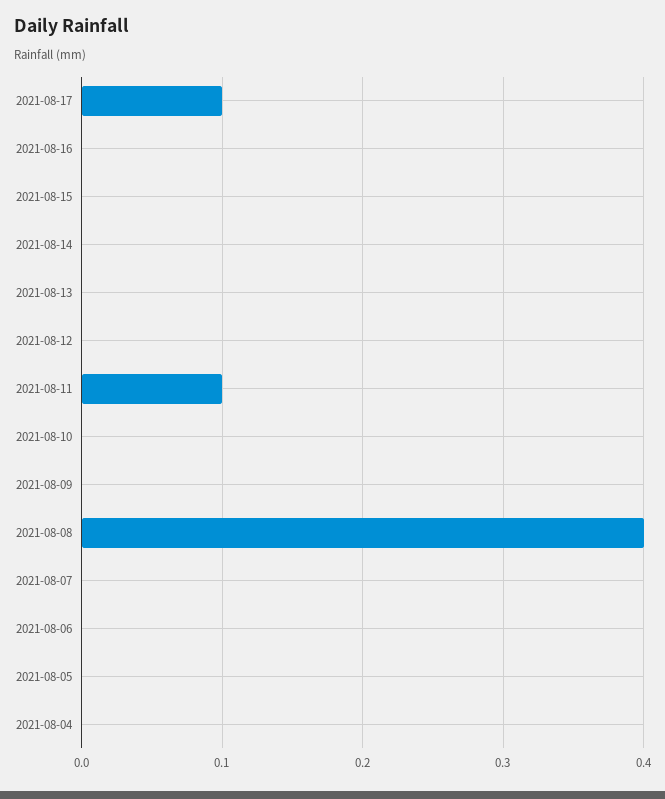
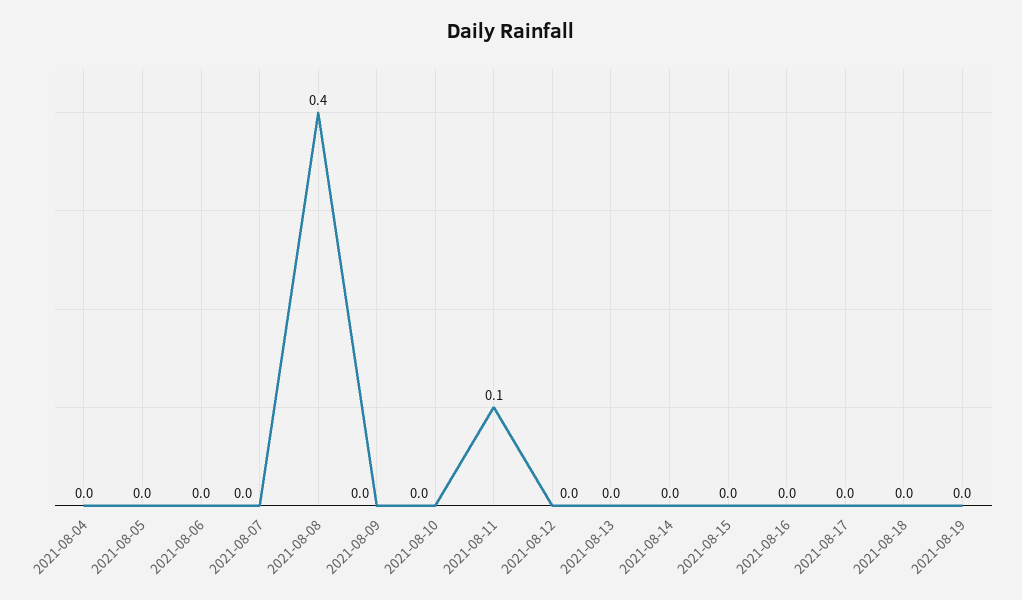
2021-08-17: 0.1 -> 0
2021-08-18: none -> 0
2021-08-19: none -> 0

